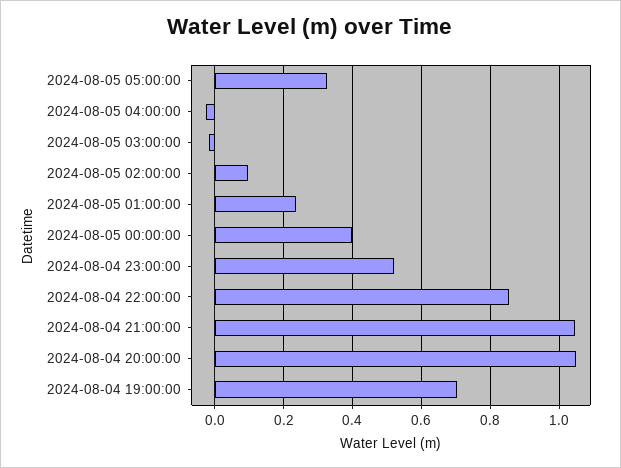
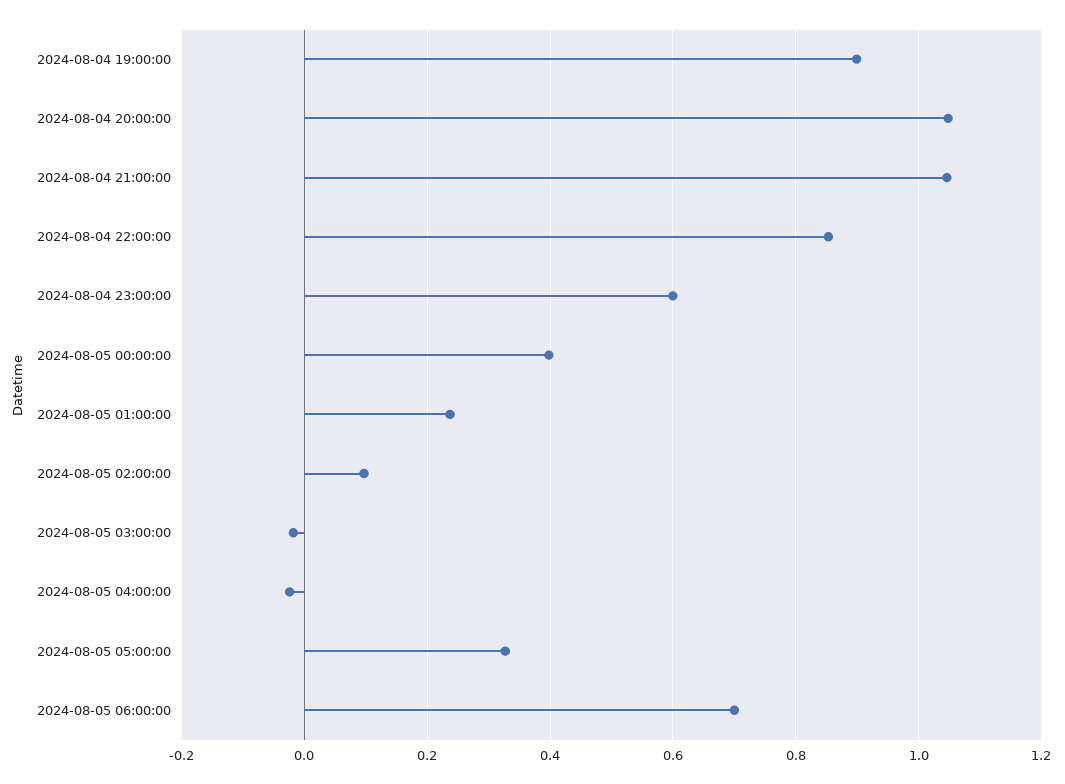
2024-08-04 23:00:00: 0.52 -> 0.6
2024-08-04 19:00:00: 0.7 -> 0.9
2024-08-05 06:00:00: none -> 0.7

